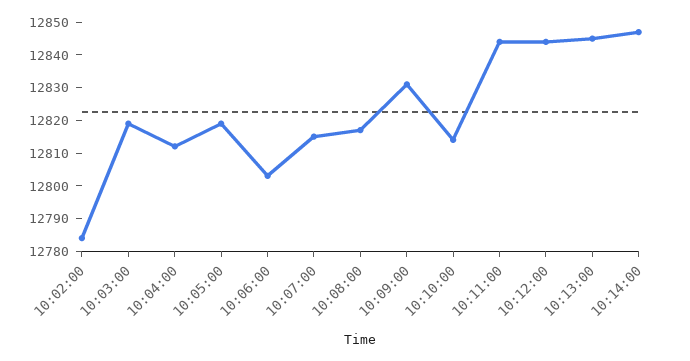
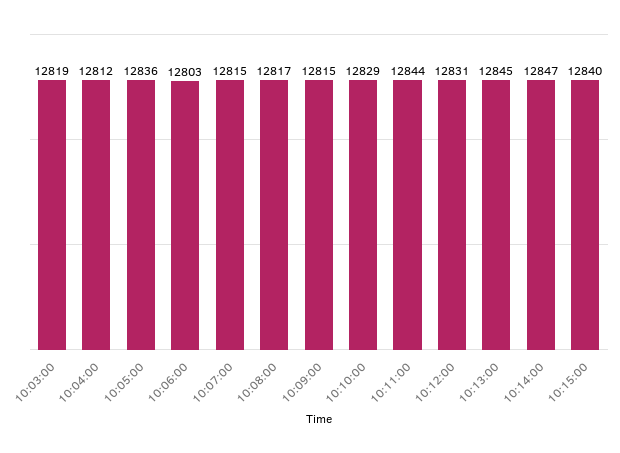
10:02:00: 12785 -> none
10:05:00: 12820 -> 12836
10:09:00: 12830 -> 12815
10:10:00: 12815 -> 12829
10:12:00: 12845 -> 12831
10:15:00: none -> 12840

